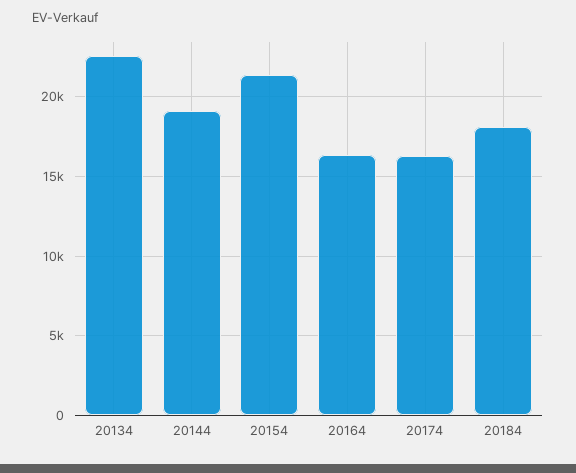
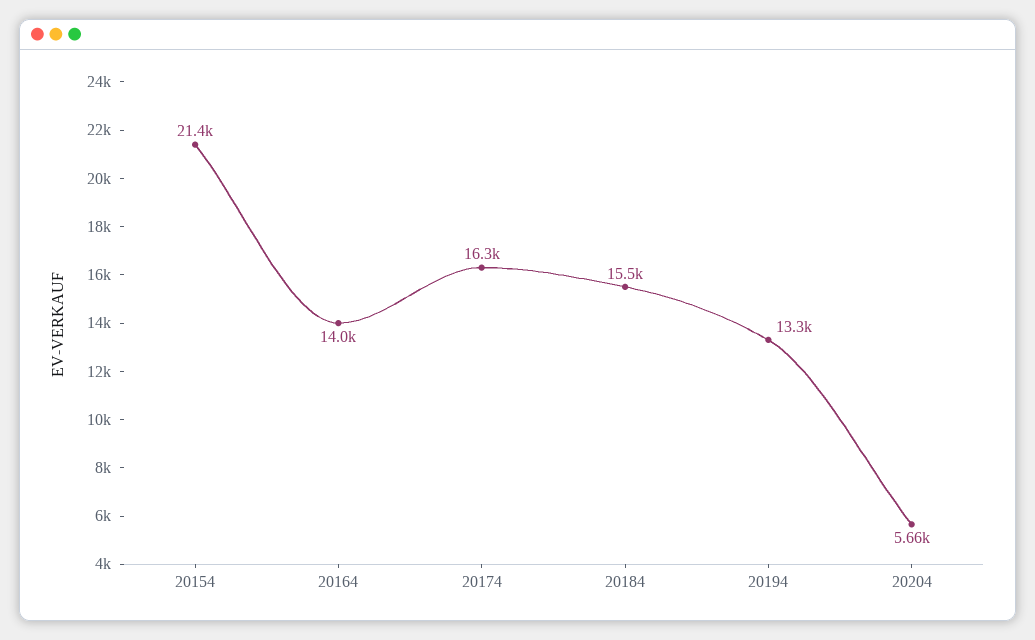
20134: 22500 -> none
20144: 19000 -> none
20164: 16500 -> 14000
20184: 18000 -> 15500
20194: none -> 13300
20204: none -> 5660

